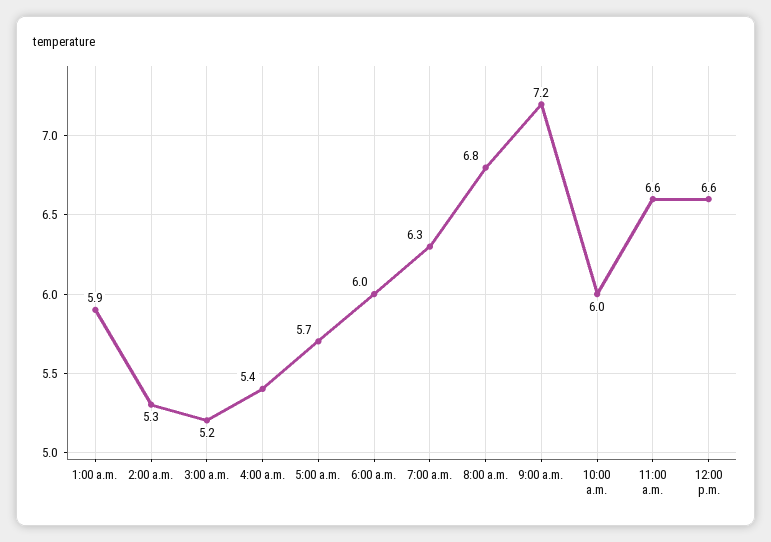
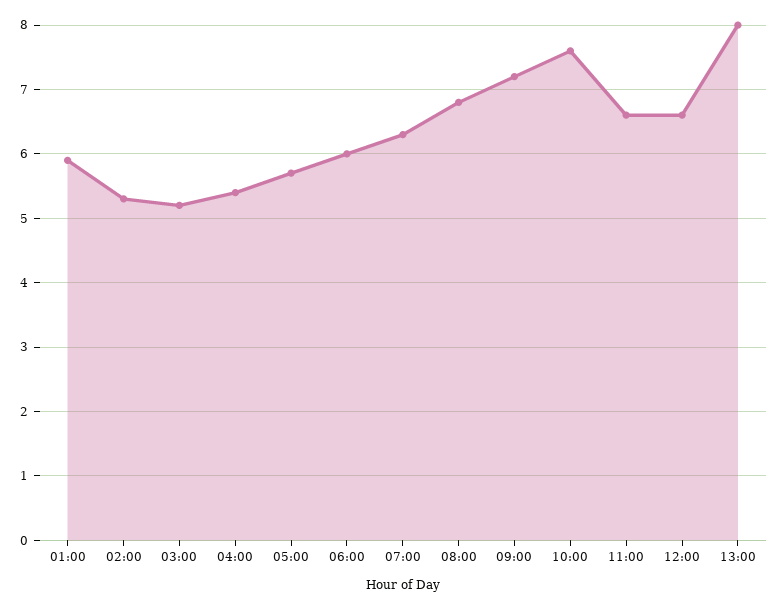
10:00 a.m.: 6 -> 7.6
13:00: none -> 8

